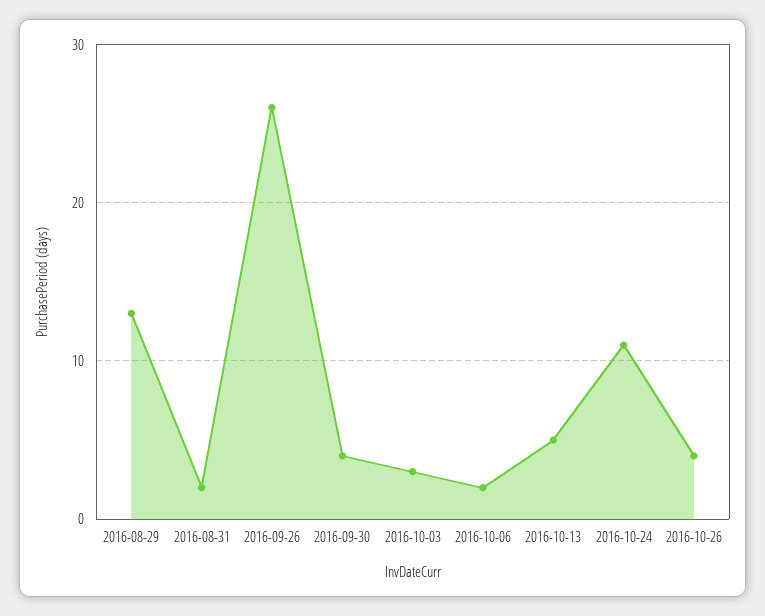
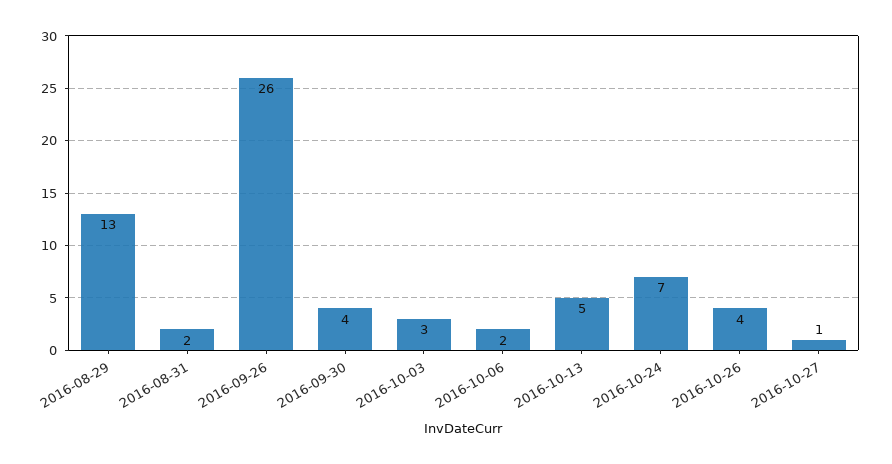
2016-10-24: 11 -> 7
2016-10-27: none -> 1

